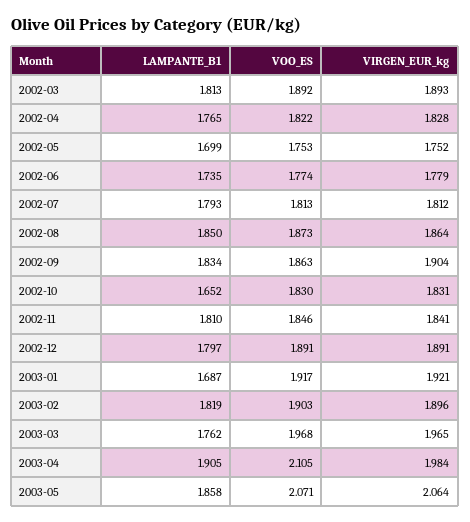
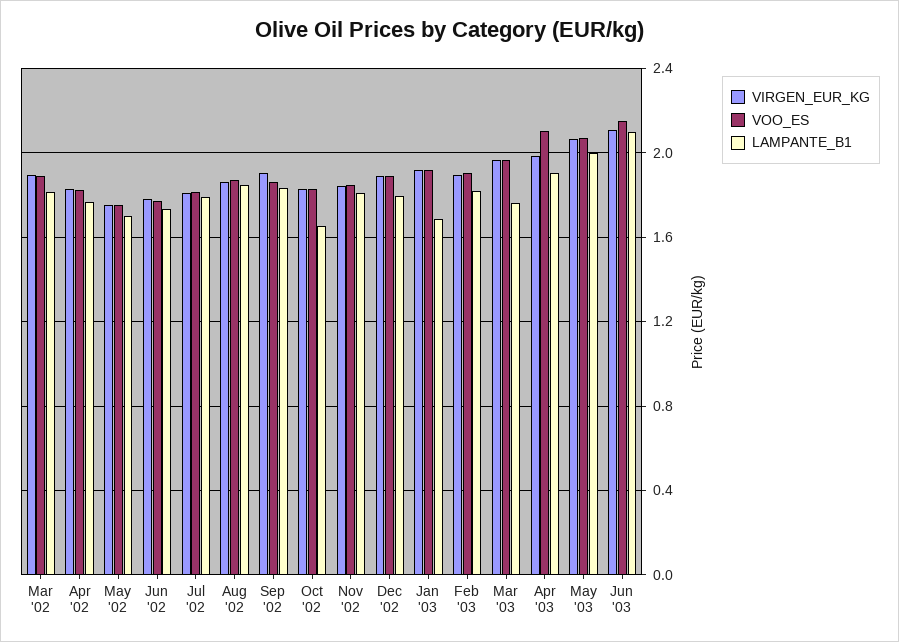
LAMPANTE_B1, 2003-05: 1.858 -> 2
VIRGEN_EUR_kg, Jun '03: none -> 2.1
VOO_ES, Jun '03: none -> 2.15
LAMPANTE_B1, Jun '03: none -> 2.1

